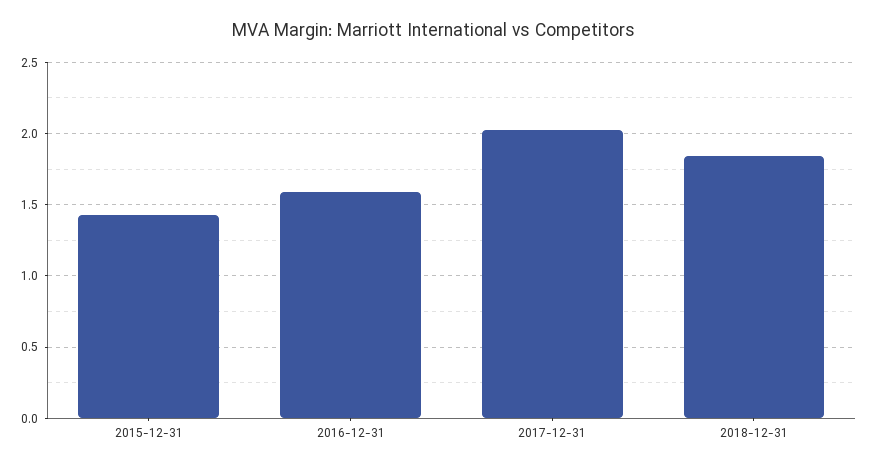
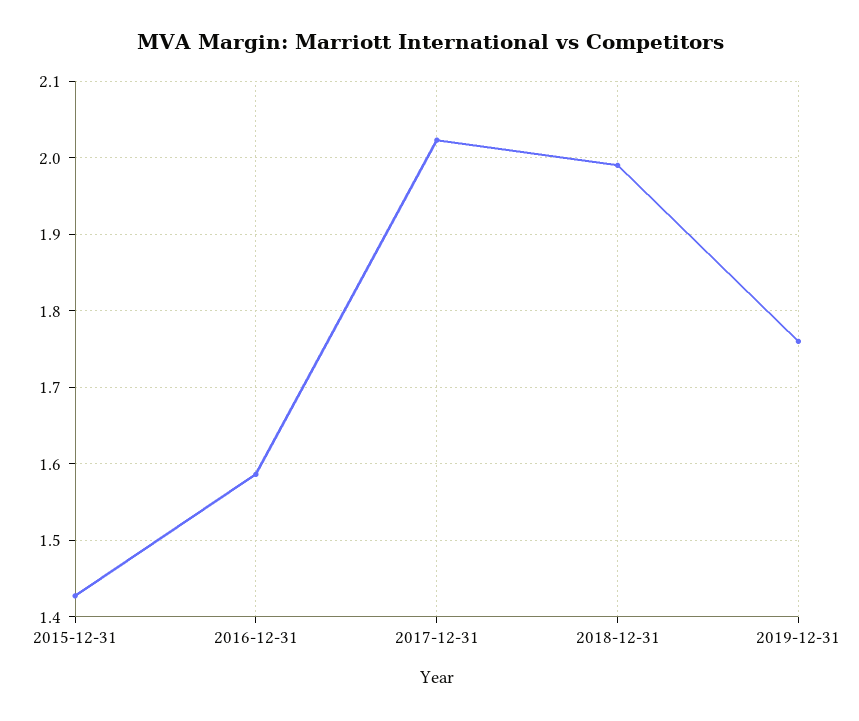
2018-12-31: 1.85 -> 1.99
2019-12-31: none -> 1.76

